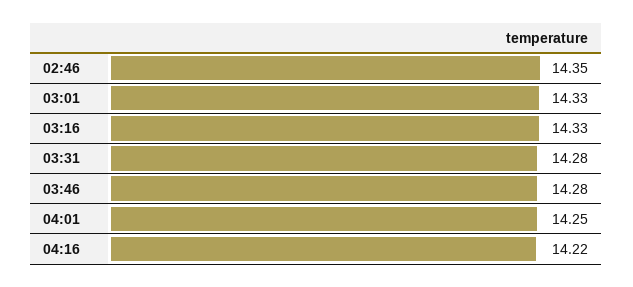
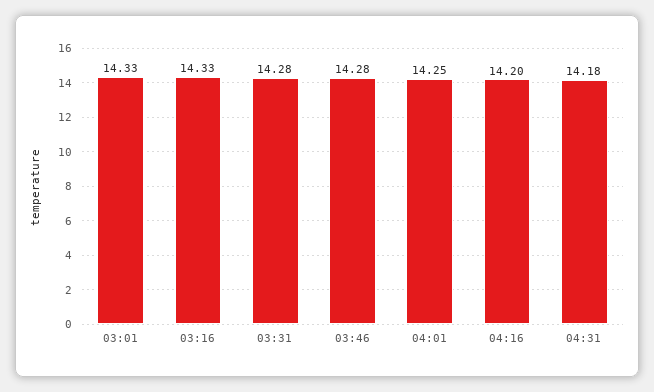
02:46: 14.35 -> none
04:16: 14.22 -> 14.2
04:31: none -> 14.18

